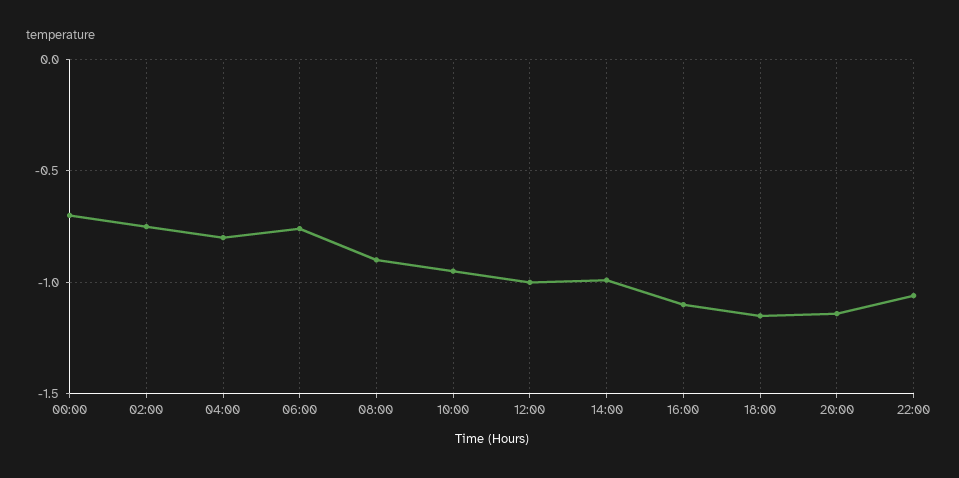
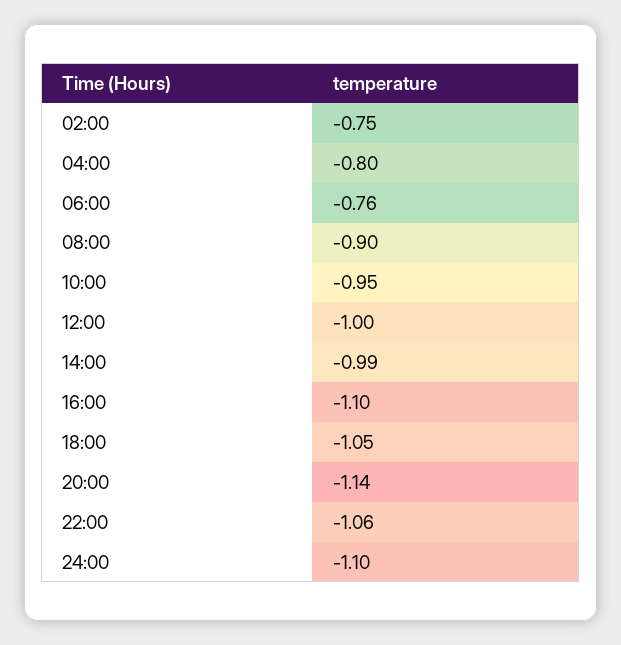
00:00: -0.7 -> none
18:00: -1.15 -> -1.05
24:00: none -> -1.1

